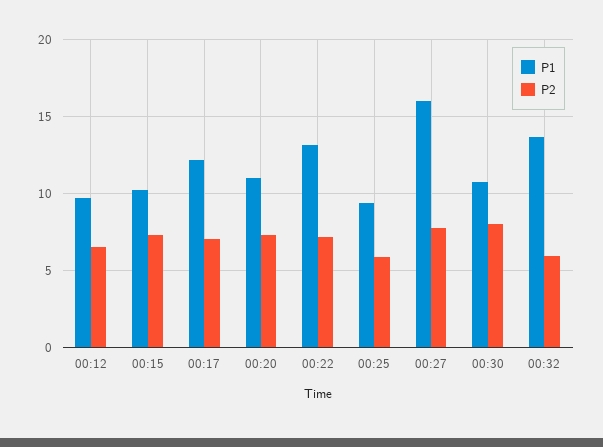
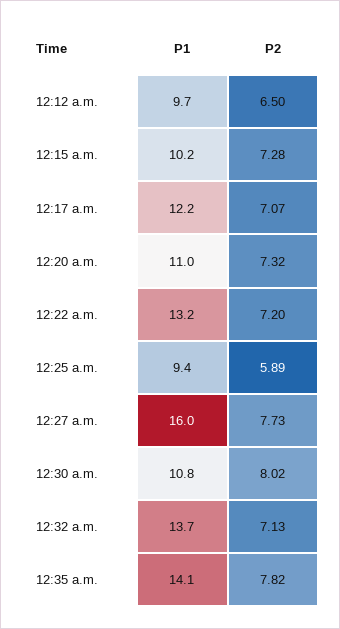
P2, 00:32: 6 -> 7.13
P1, 12:35 a.m.: none -> 14.1
P2, 12:35 a.m.: none -> 7.82

